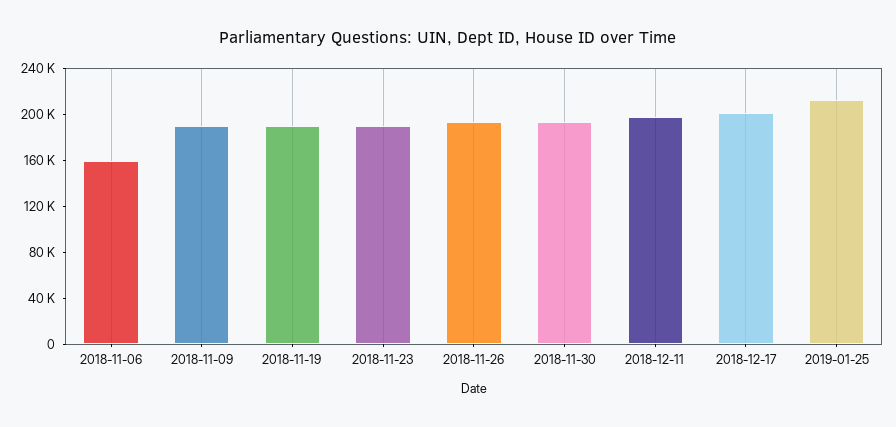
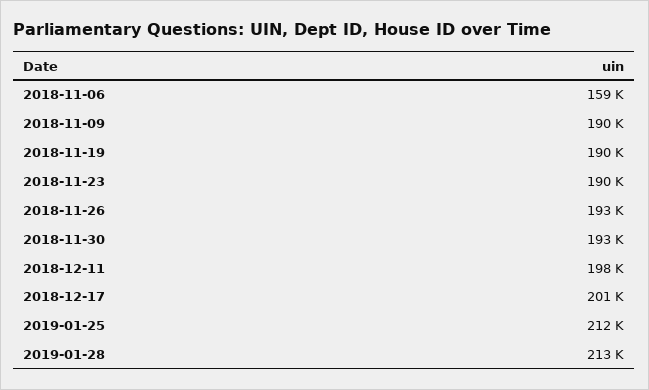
2019-01-28: none -> 213000

